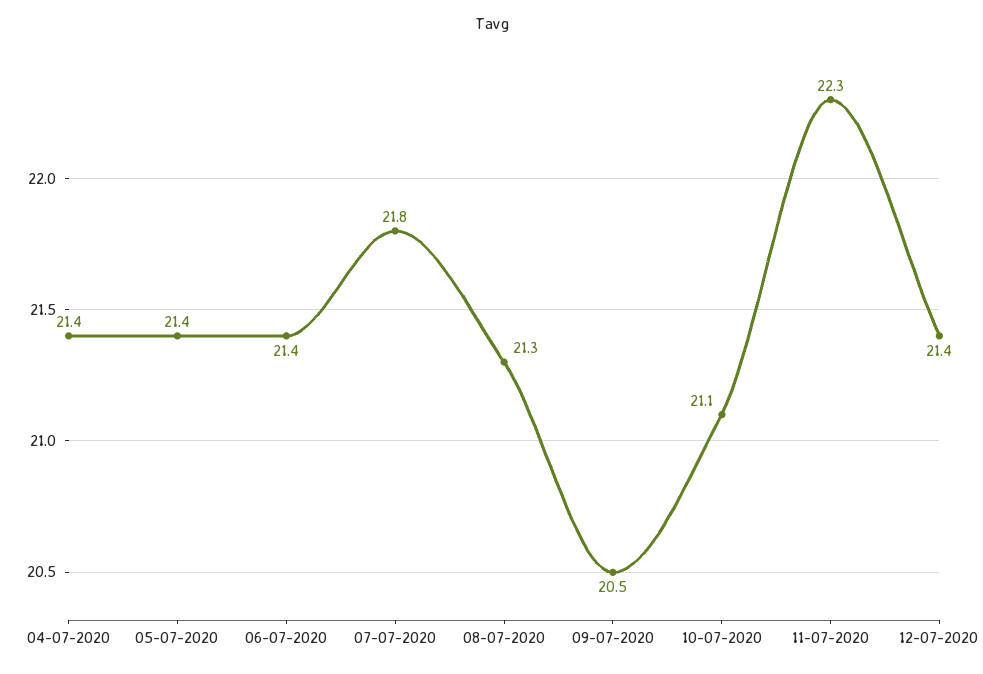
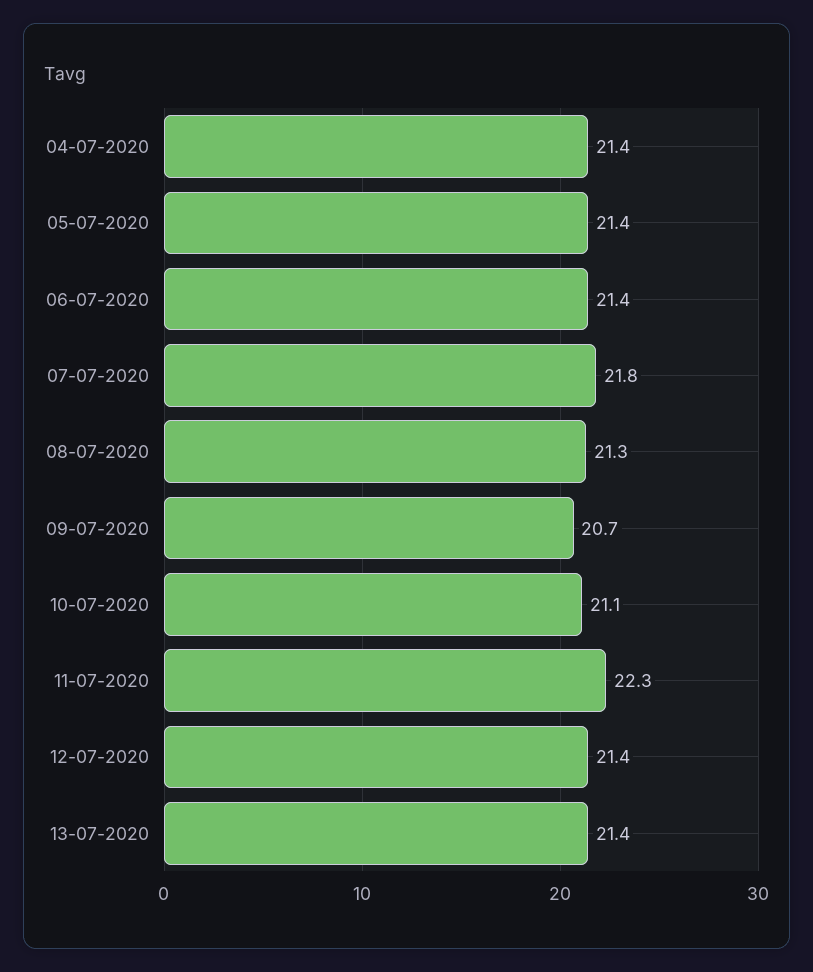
09-07-2020: 20.5 -> 20.7
13-07-2020: none -> 21.4

